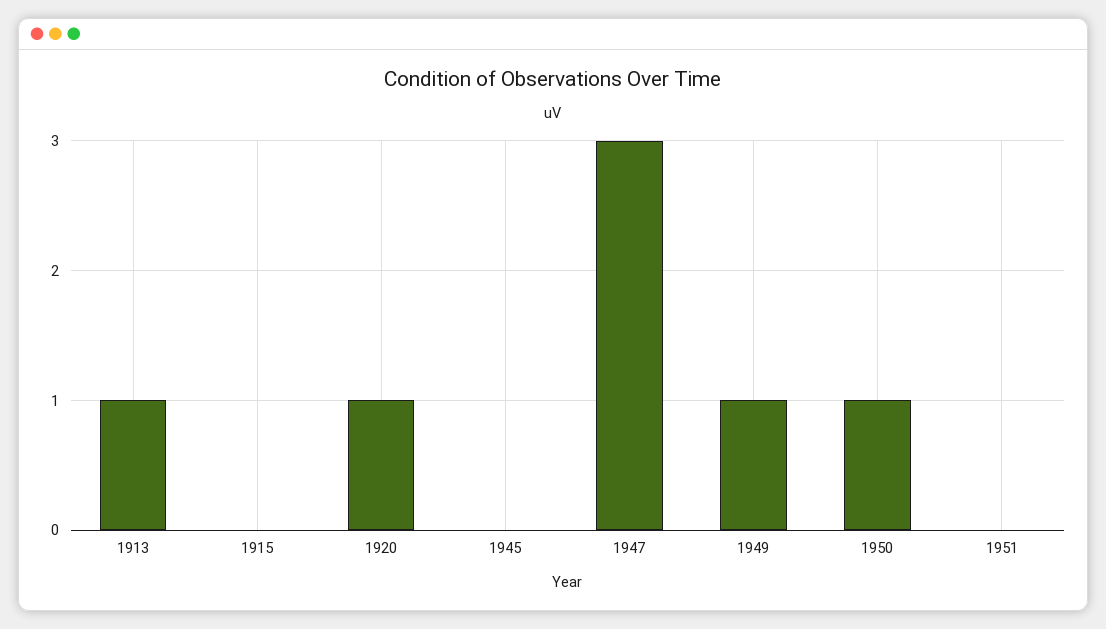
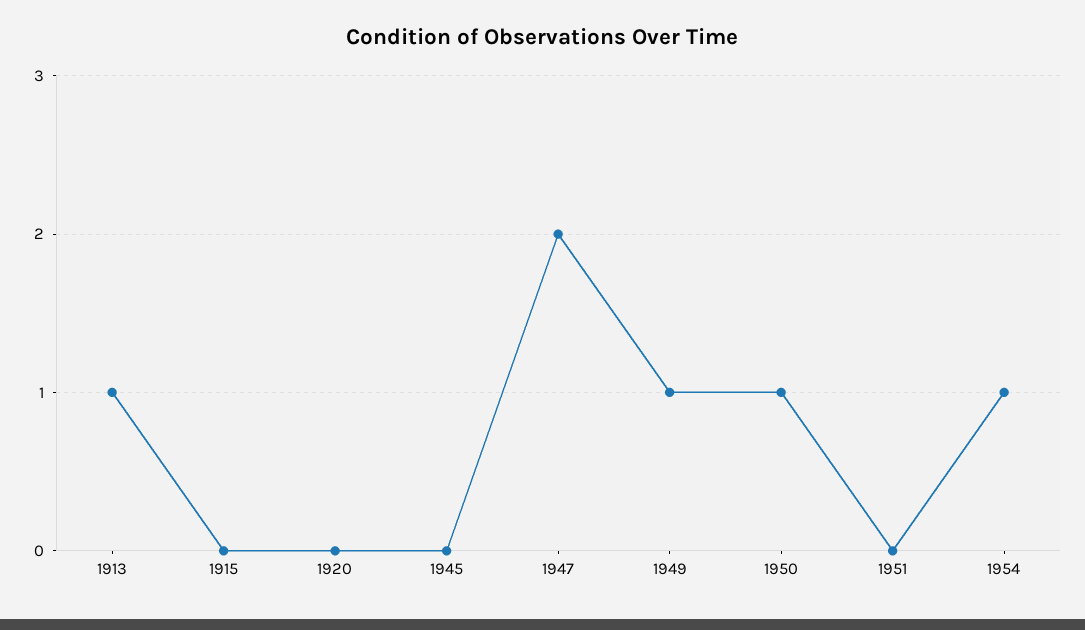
1920: 1 -> 0
1947: 3 -> 2
1954: none -> 1

